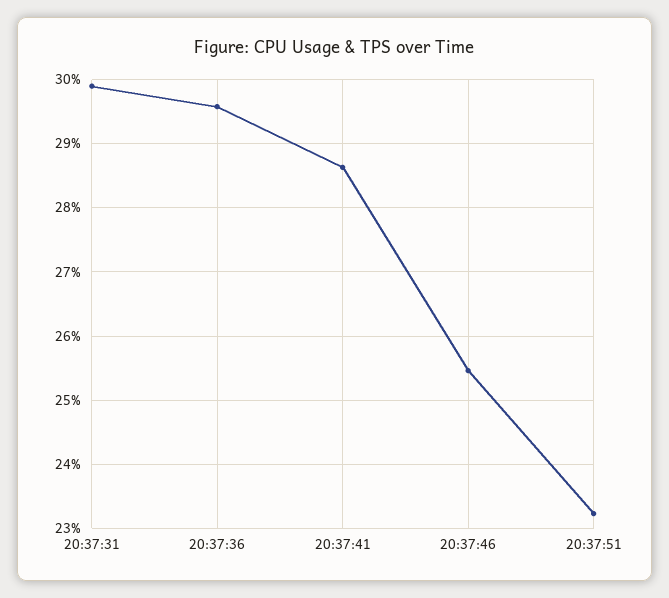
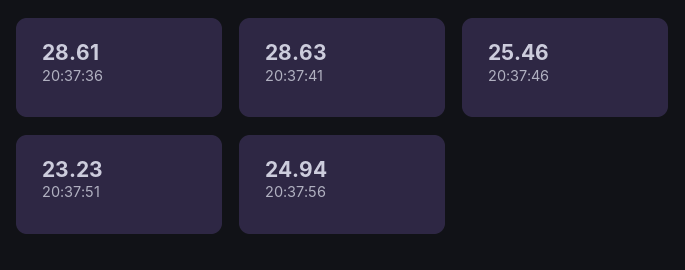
20:37:31: 29.9 -> none
20:37:36: 29.6 -> 28.61
20:37:56: none -> 24.94

